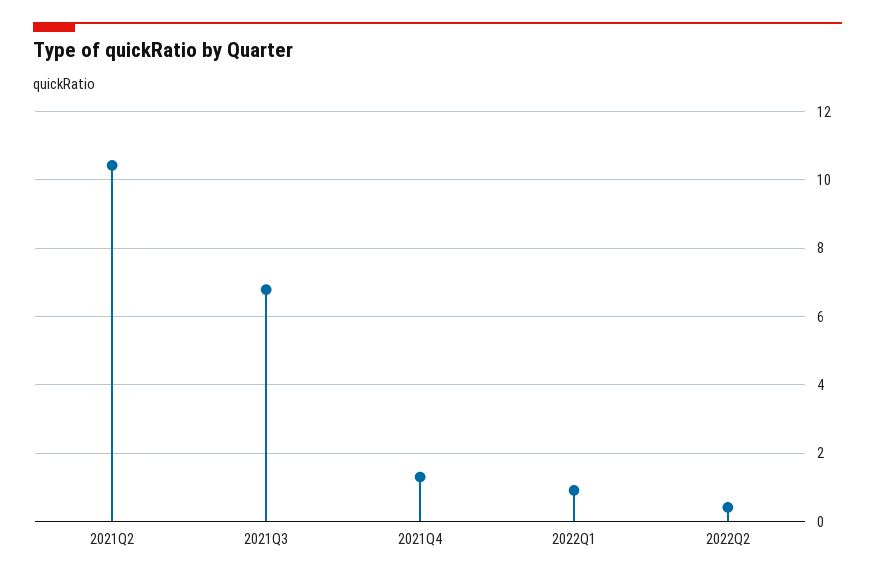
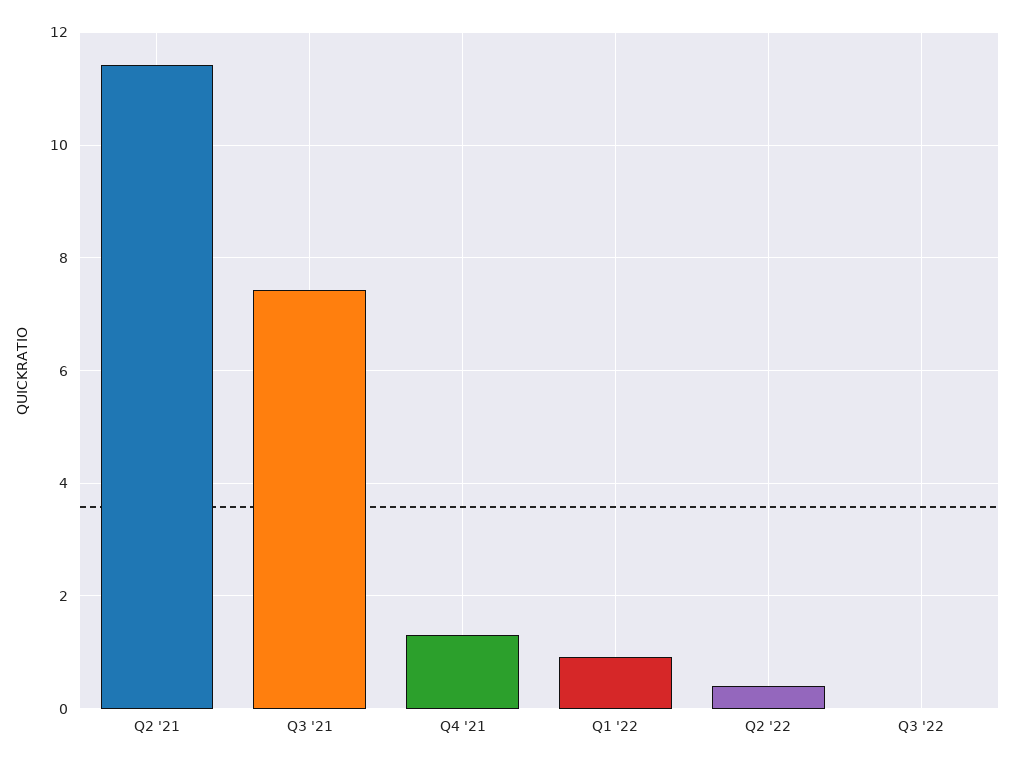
2021Q2: 10.4 -> 11.4
2021Q3: 6.8 -> 7.4
Q3 '22: none -> 0

